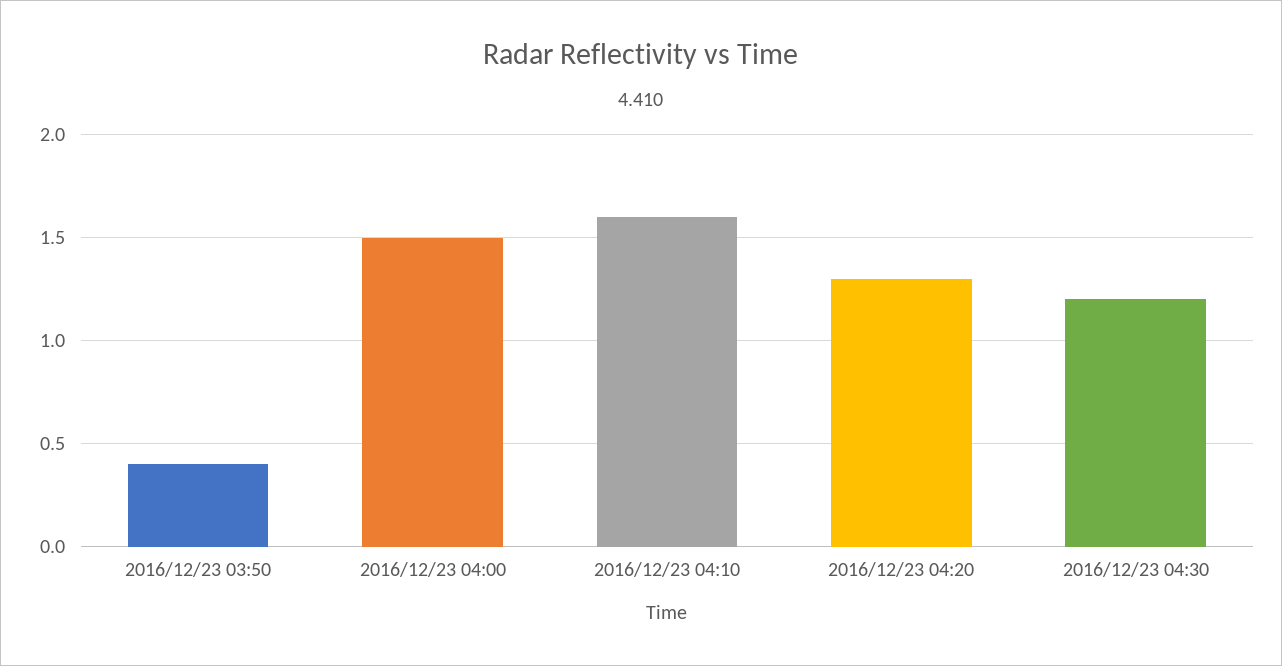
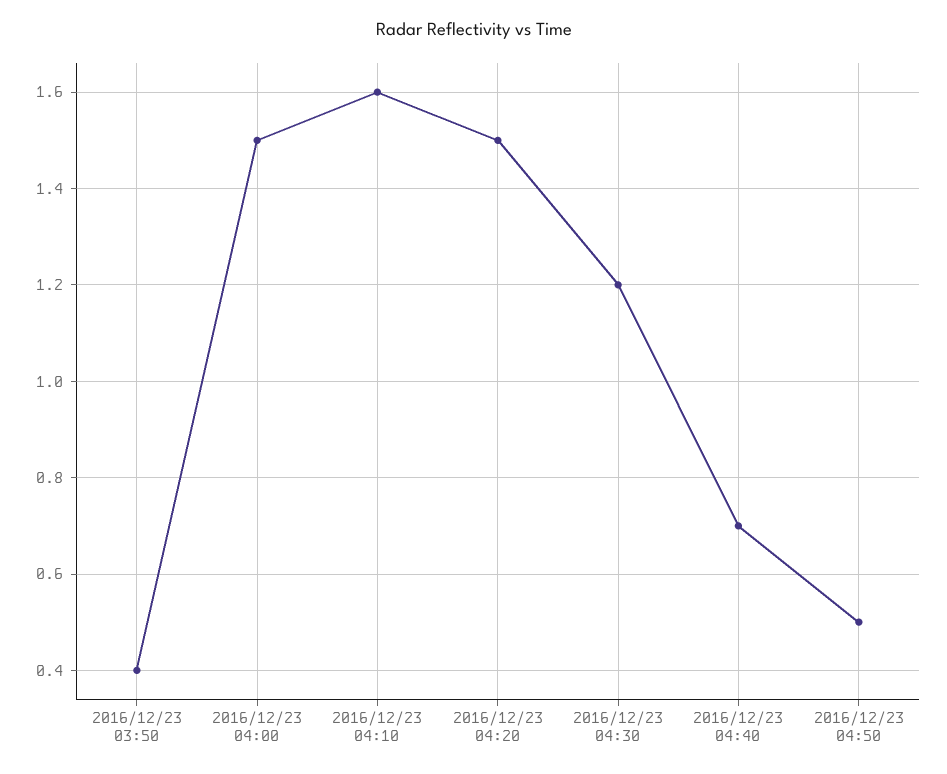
2016/12/23 04:20: 1.3 -> 1.5
2016/12/23 04:40: none -> 0.7
2016/12/23 04:50: none -> 0.5

